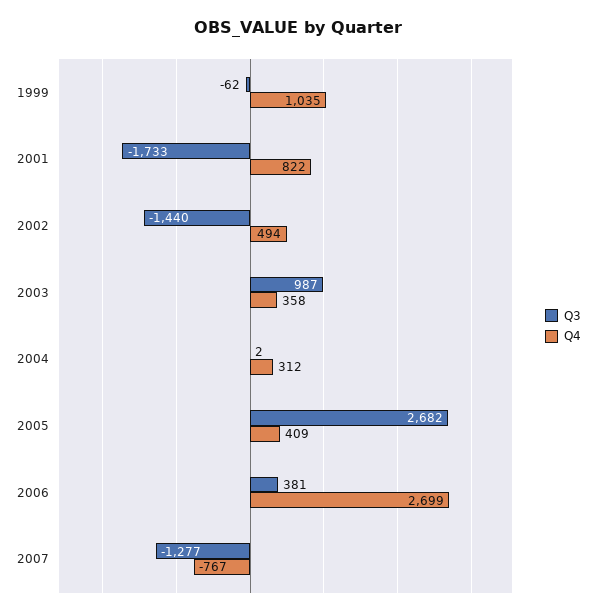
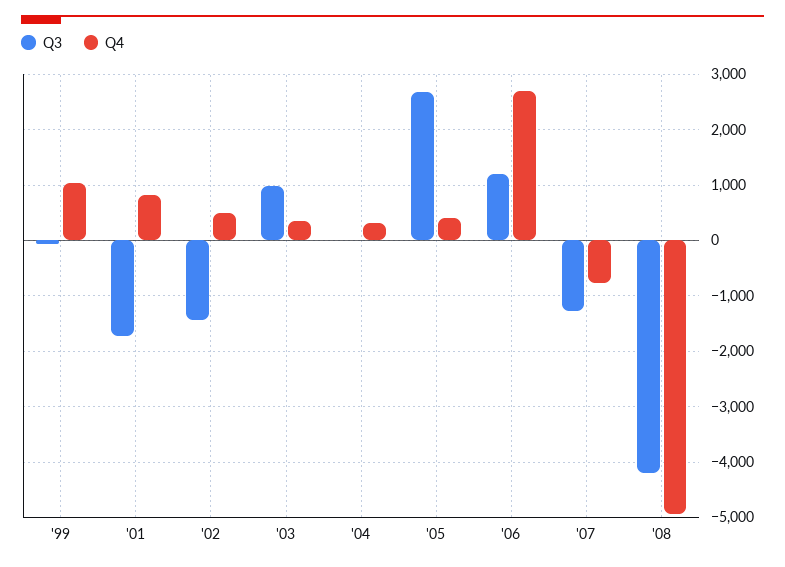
Q3, 2006: 381 -> 1200
Q3, '08: none -> -4200
Q4, '08: none -> -5000

